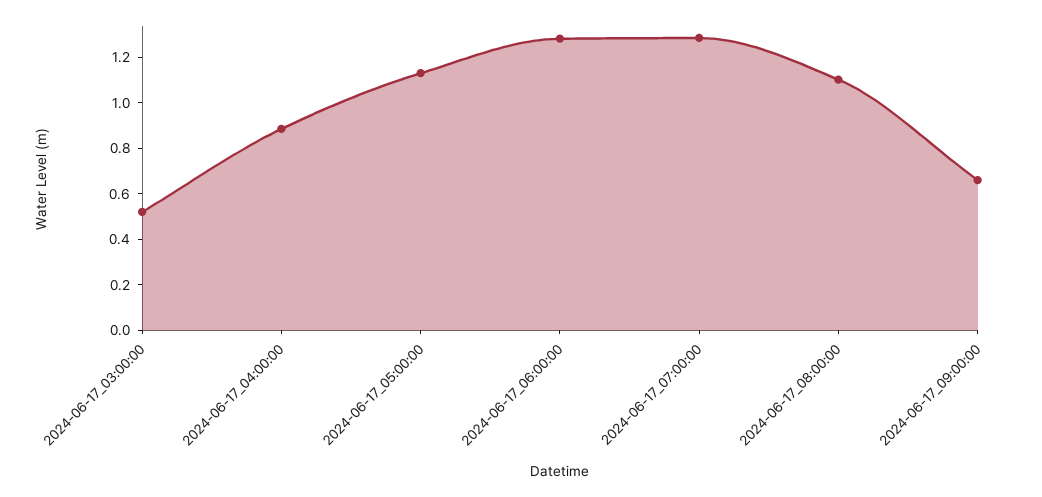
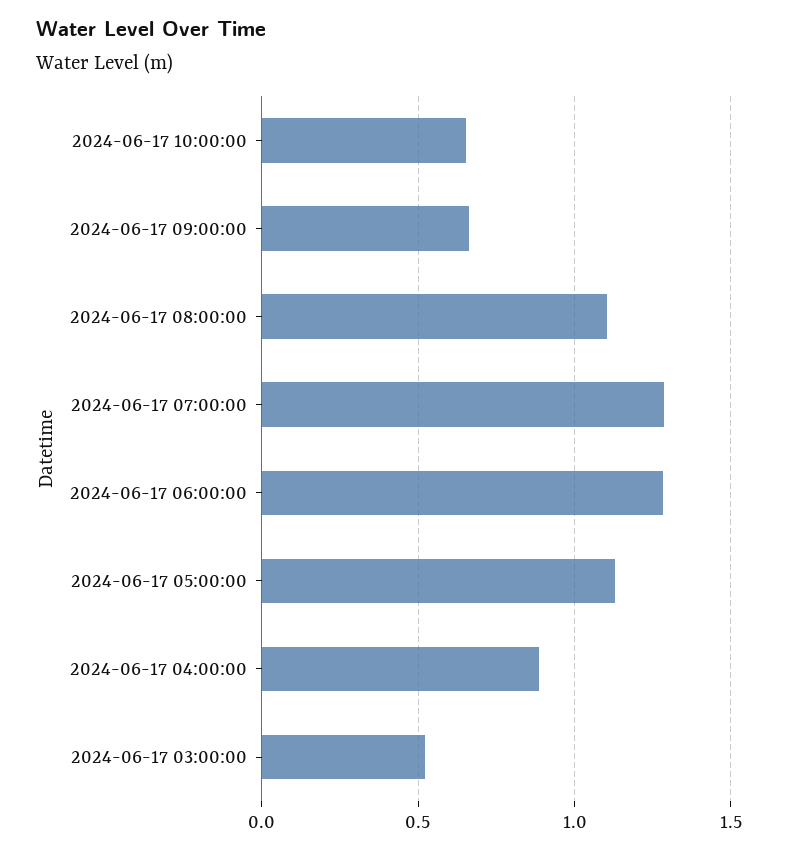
2024-06-17 10:00:00: none -> 0.65

